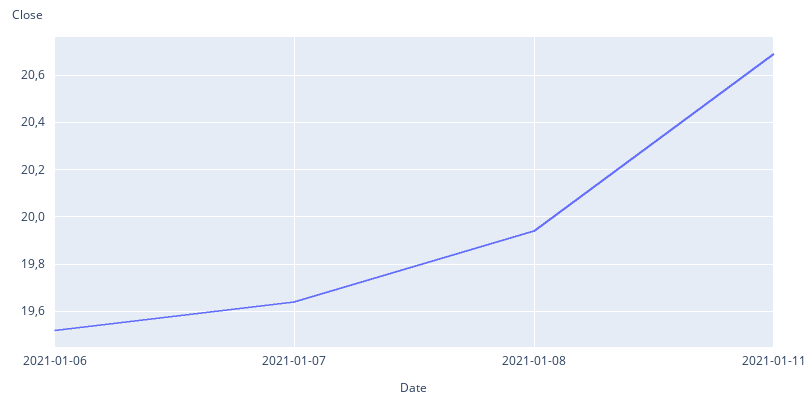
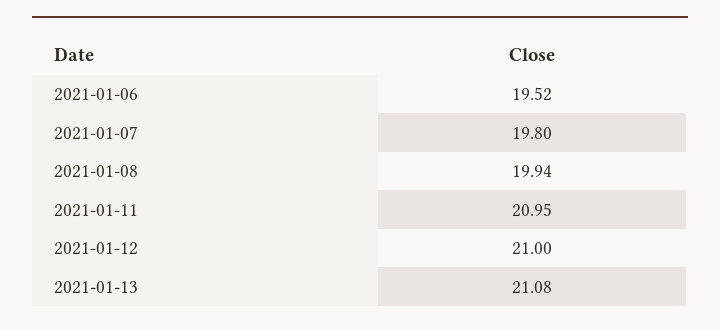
2021-01-07: 19.65 -> 19.8
2021-01-11: 20.7 -> 20.95
2021-01-12: none -> 21
2021-01-13: none -> 21.08

